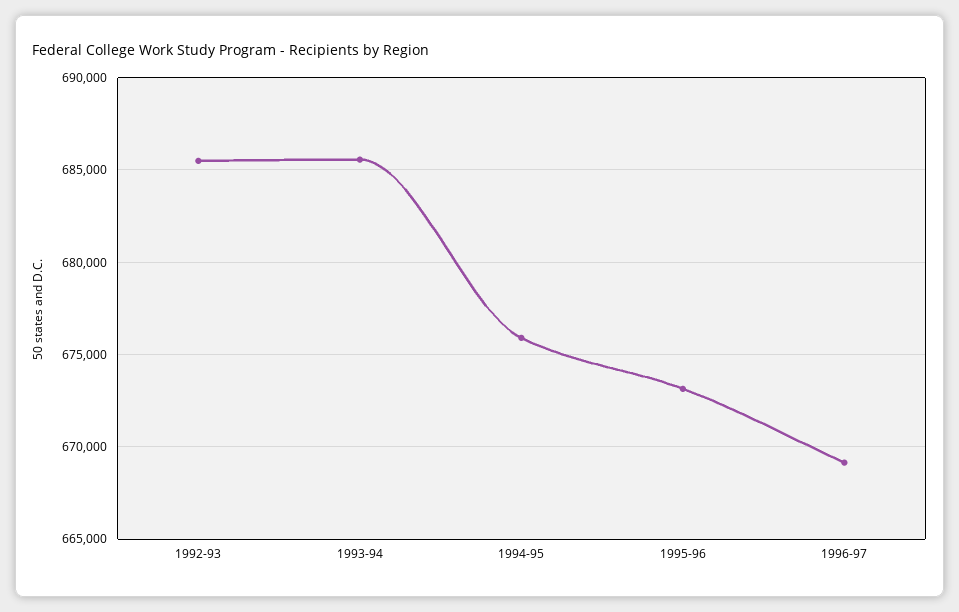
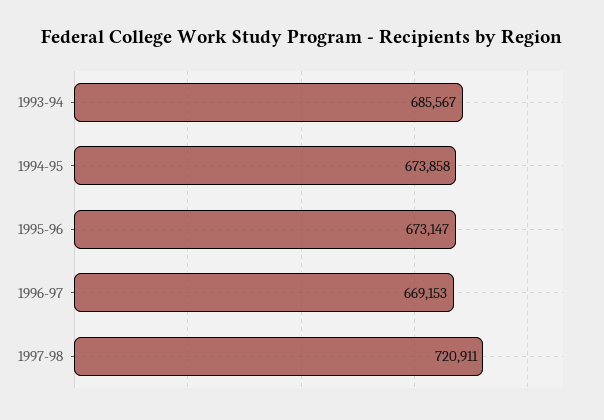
1992-93: 685500 -> none
1994-95: 676000 -> 673858
1997-98: none -> 720911

